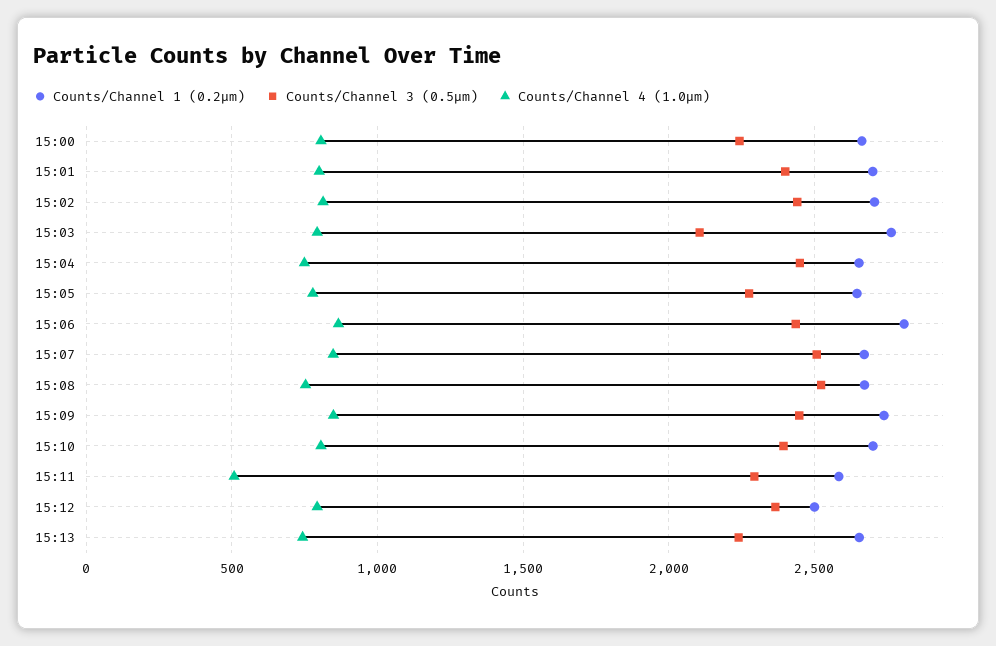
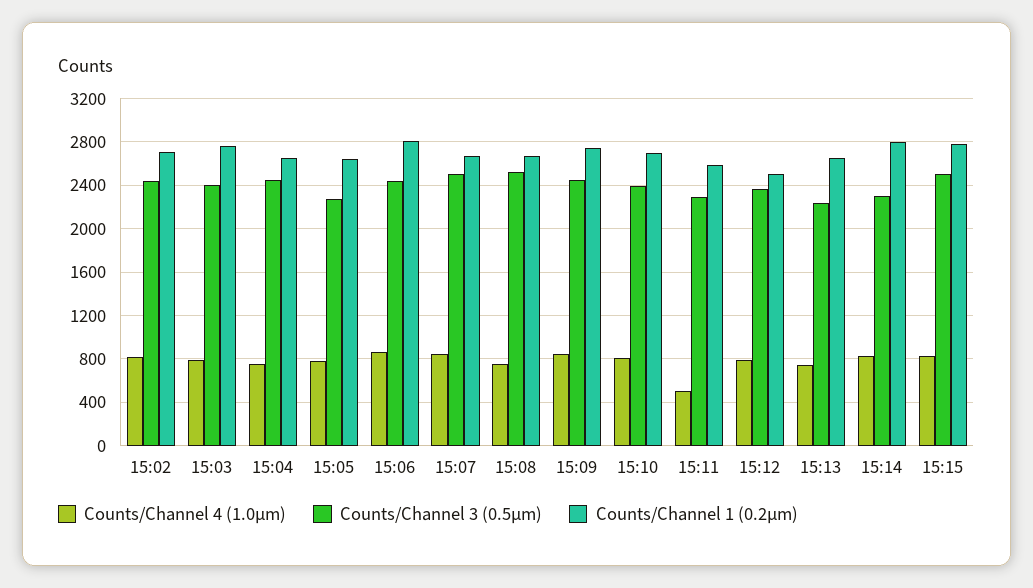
Counts/Channel 1 (0.2µm), 15:00: 2650 -> none
Counts/Channel 3 (0.5µm), 15:00: 2250 -> none
Counts/Channel 4 (1.0µm), 15:00: 800 -> none
Counts/Channel 1 (0.2µm), 15:01: 2700 -> none
Counts/Channel 3 (0.5µm), 15:01: 2400 -> none
Counts/Channel 4 (1.0µm), 15:01: 800 -> none
Counts/Channel 3 (0.5µm), 15:03: 2100 -> 2400
Counts/Channel 4 (1.0µm), 15:14: none -> 800
Counts/Channel 3 (0.5µm), 15:14: none -> 2300
Counts/Channel 1 (0.2µm), 15:14: none -> 2800
Counts/Channel 4 (1.0µm), 15:15: none -> 800
Counts/Channel 3 (0.5µm), 15:15: none -> 2500
Counts/Channel 1 (0.2µm), 15:15: none -> 2800

